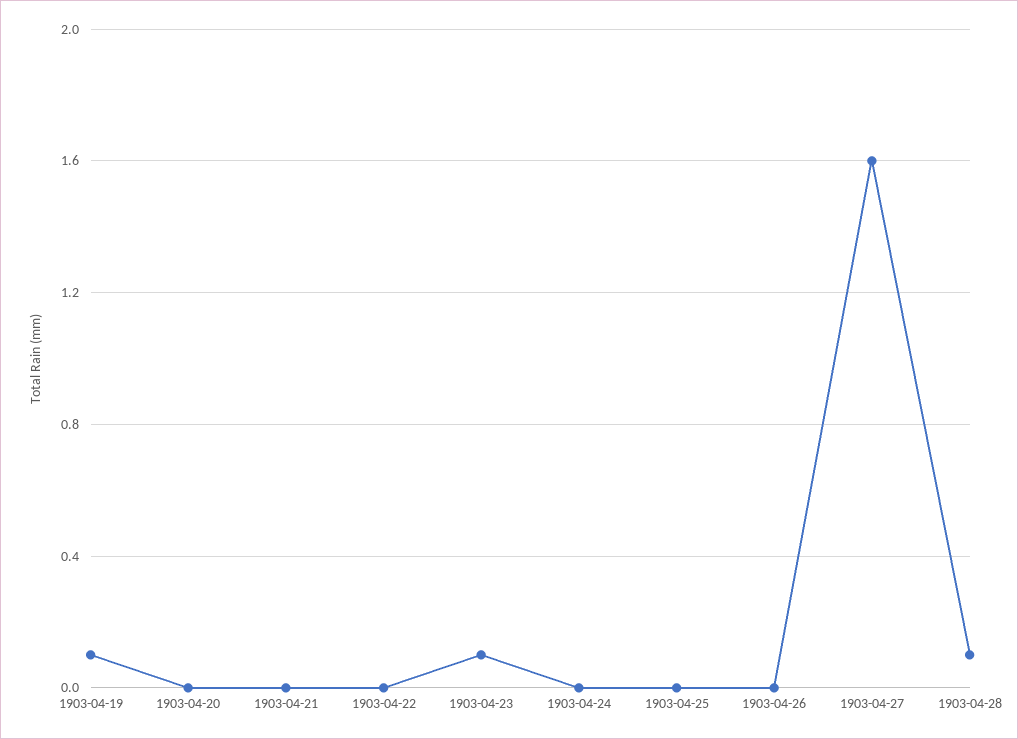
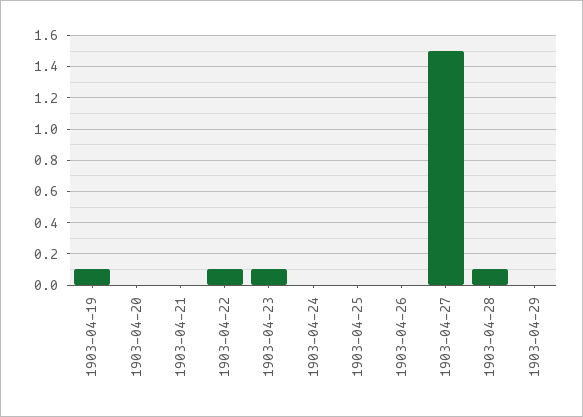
1903-04-22: 0 -> 0.1
1903-04-27: 1.6 -> 1.5
1903-04-29: none -> 0

